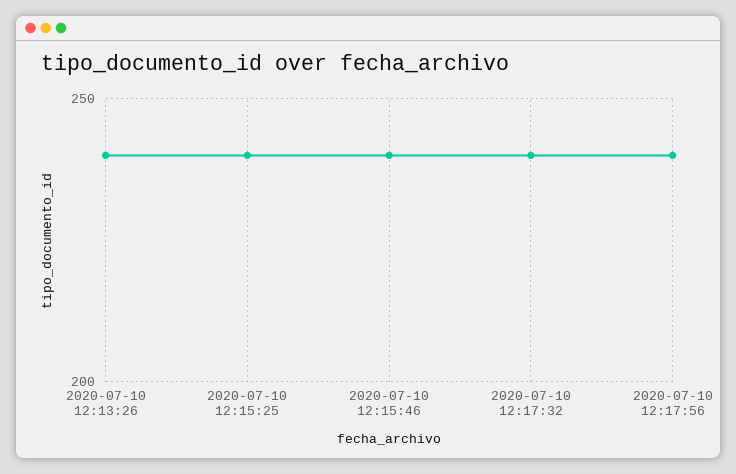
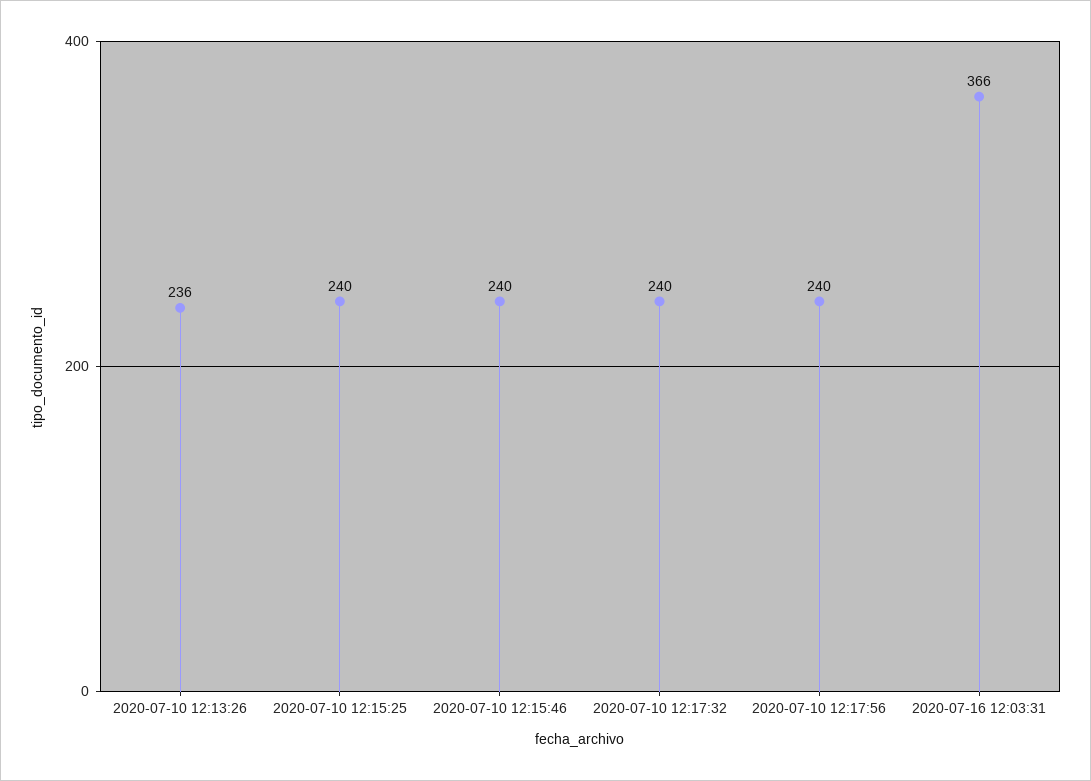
2020-07-10 12:13:26: 240 -> 236
2020-07-16 12:03:31: none -> 366

